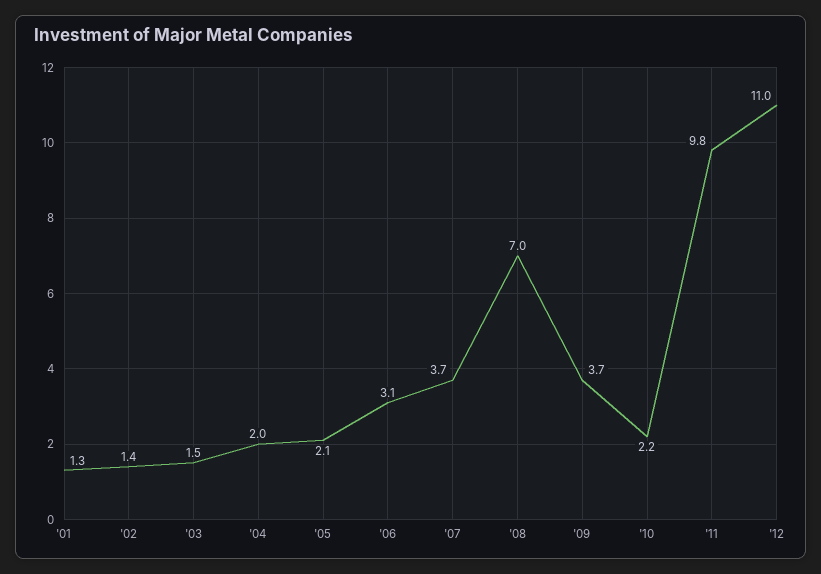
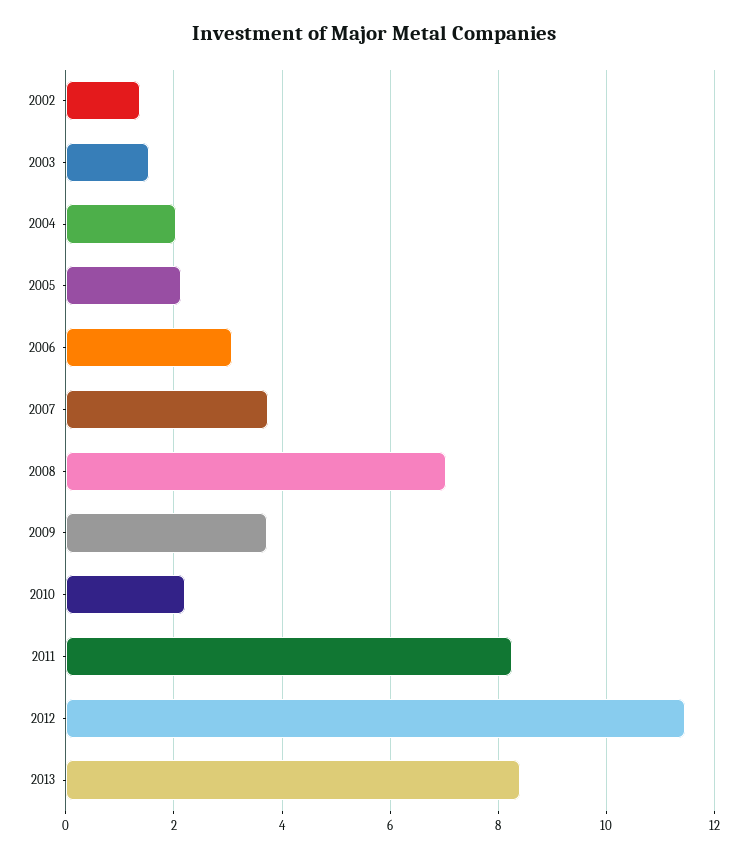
'01: 1.3 -> none
'11: 9.8 -> 8.2
'12: 11 -> 11.4
2013: none -> 8.4

